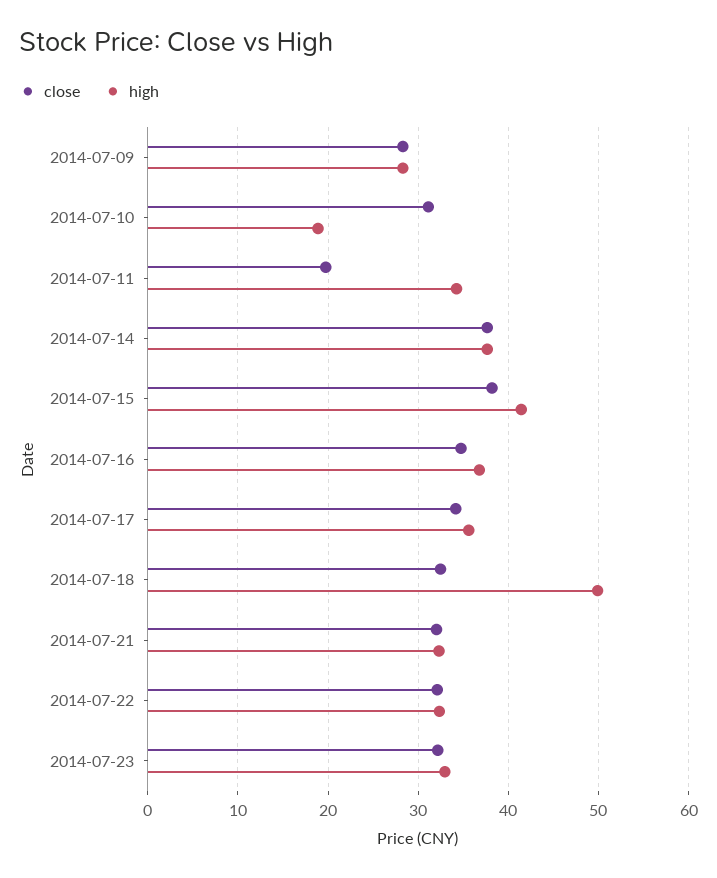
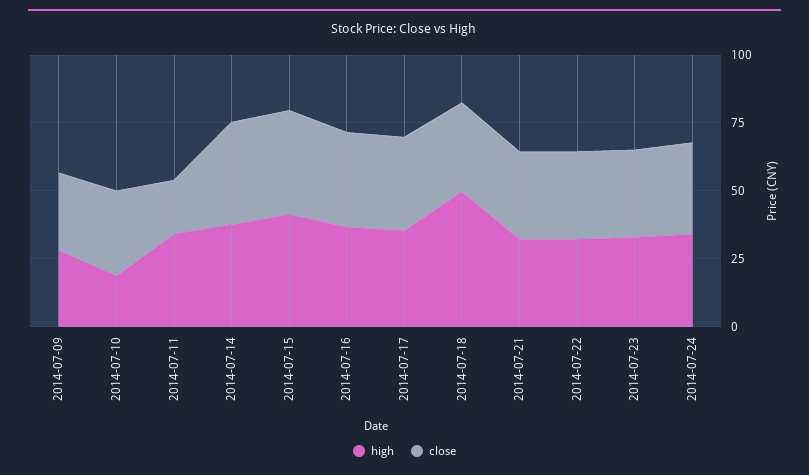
high, 2014-07-24: none -> 35
close, 2014-07-24: none -> 35

